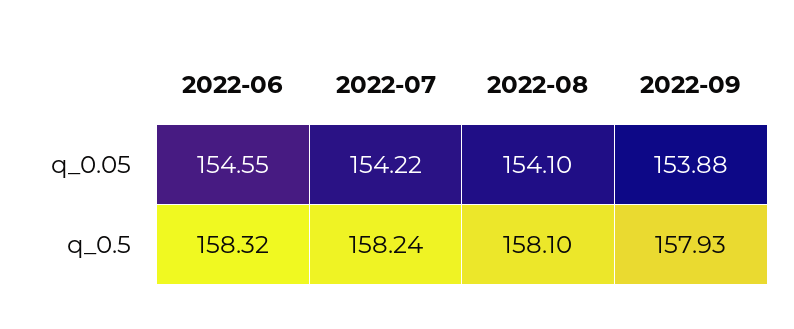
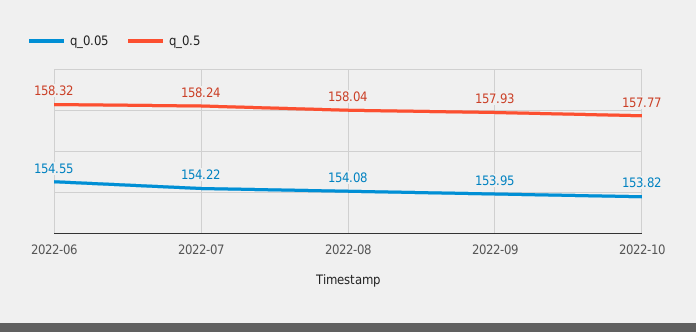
q_0.05, 2022-08: 154.1 -> 154.08
q_0.05, 2022-09: 153.88 -> 153.95
q_0.5, 2022-08: 158.1 -> 158.04
q_0.05, 2022-10: none -> 153.82
q_0.5, 2022-10: none -> 157.77

